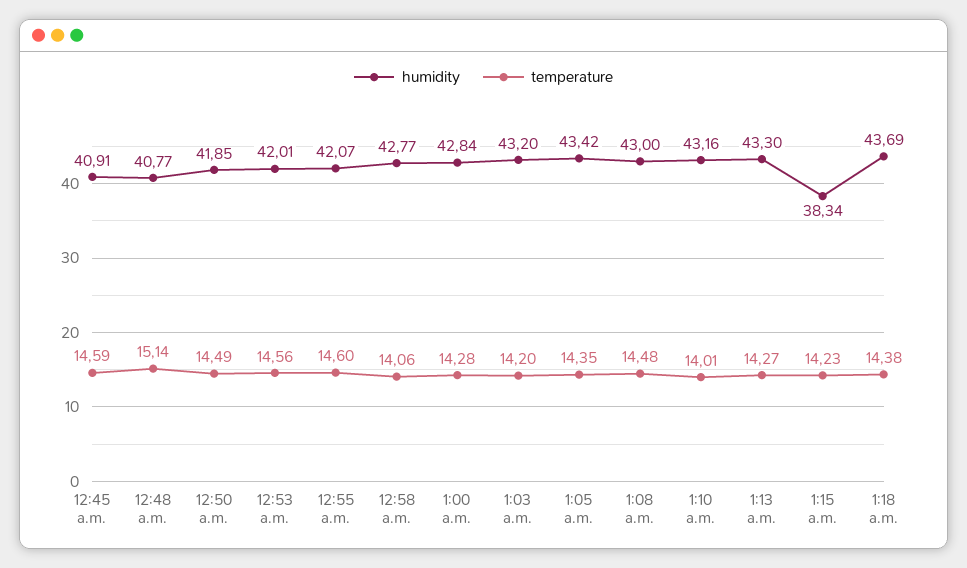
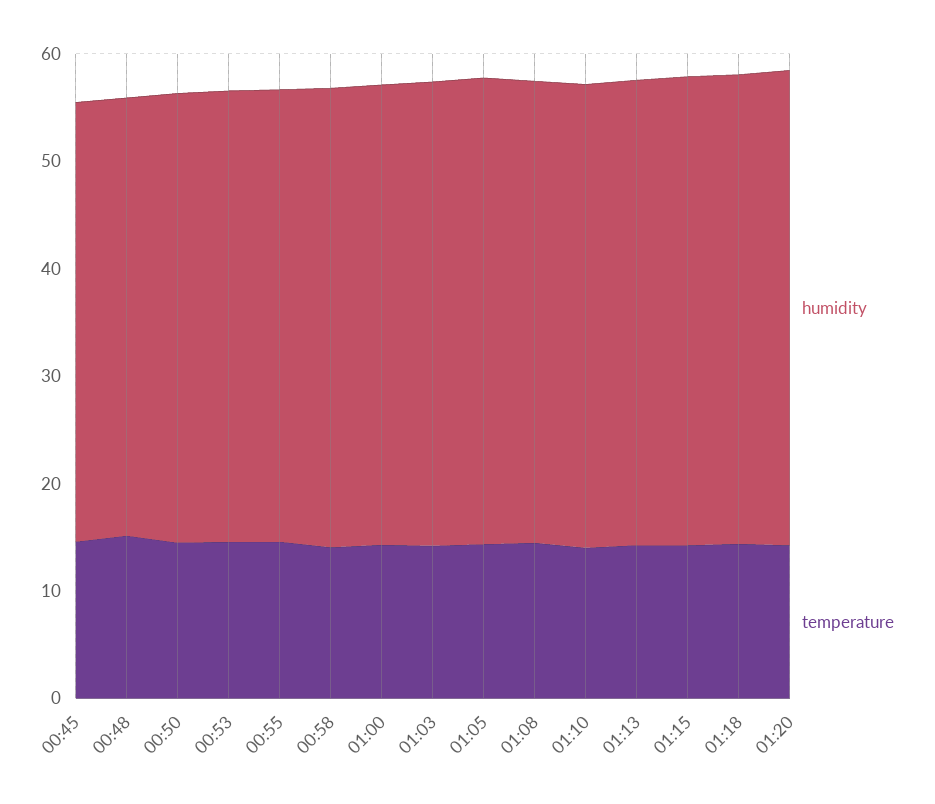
humidity, 1:15 a.m.: 38.34 -> 44
humidity, 01:20: none -> 44
temperature, 01:20: none -> 14

